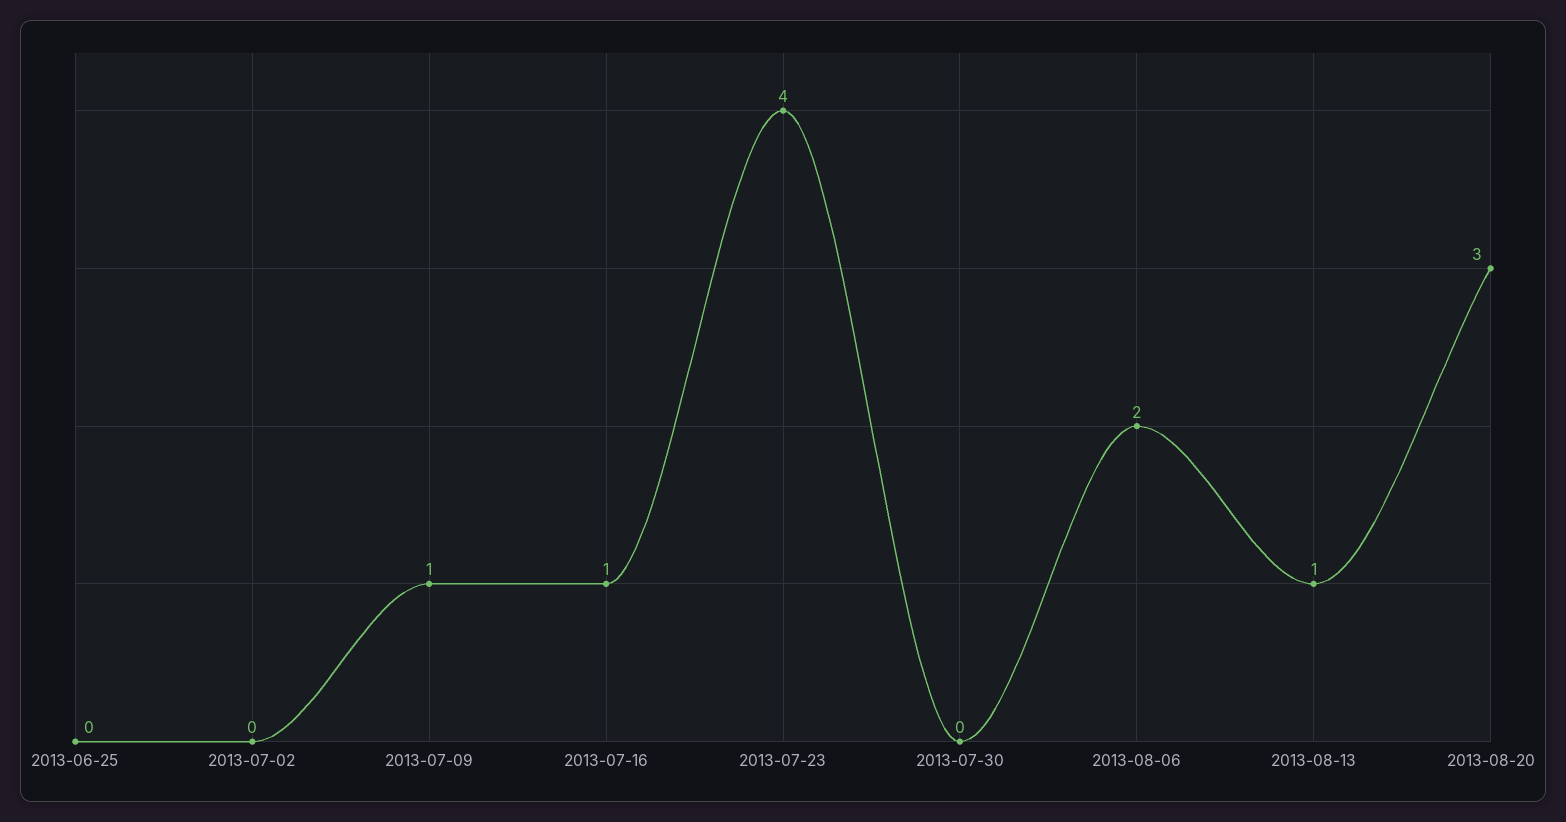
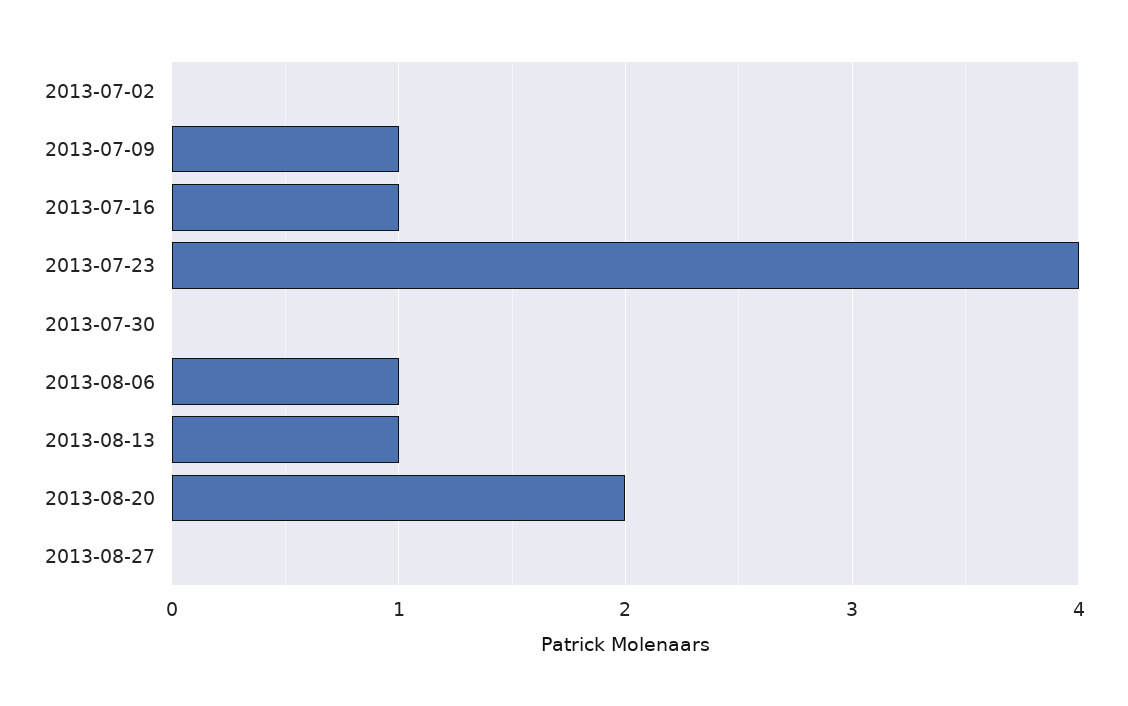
2013-06-25: 0 -> none
2013-08-06: 2 -> 1
2013-08-20: 3 -> 2
2013-08-27: none -> 0

